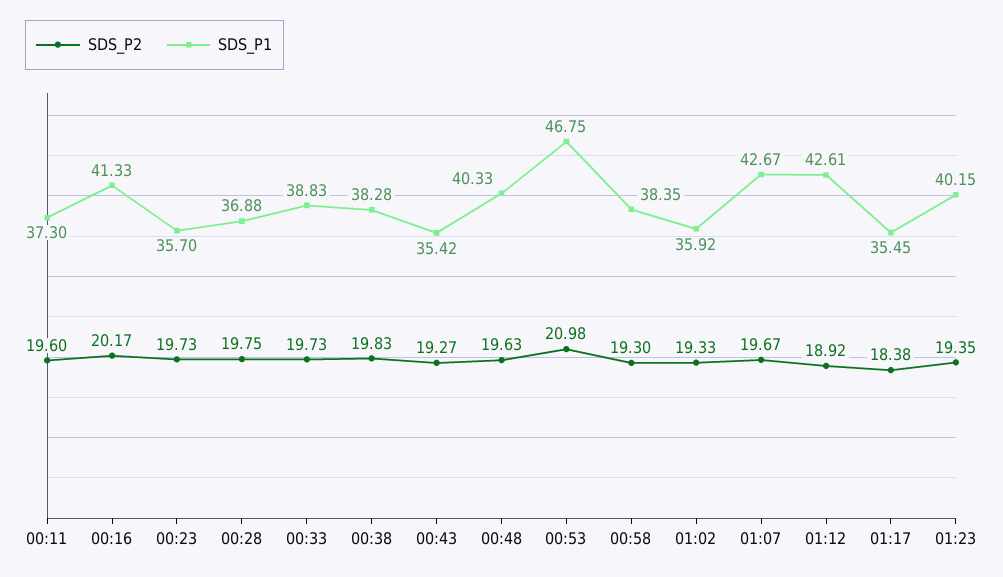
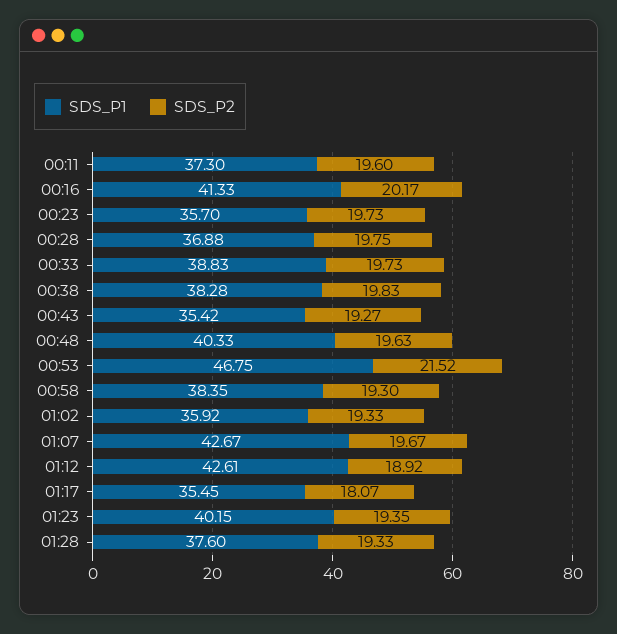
SDS_P2, 00:53: 20.98 -> 21.52
SDS_P2, 01:17: 18.38 -> 18.07
SDS_P1, 01:28: none -> 37.6
SDS_P2, 01:28: none -> 19.33

